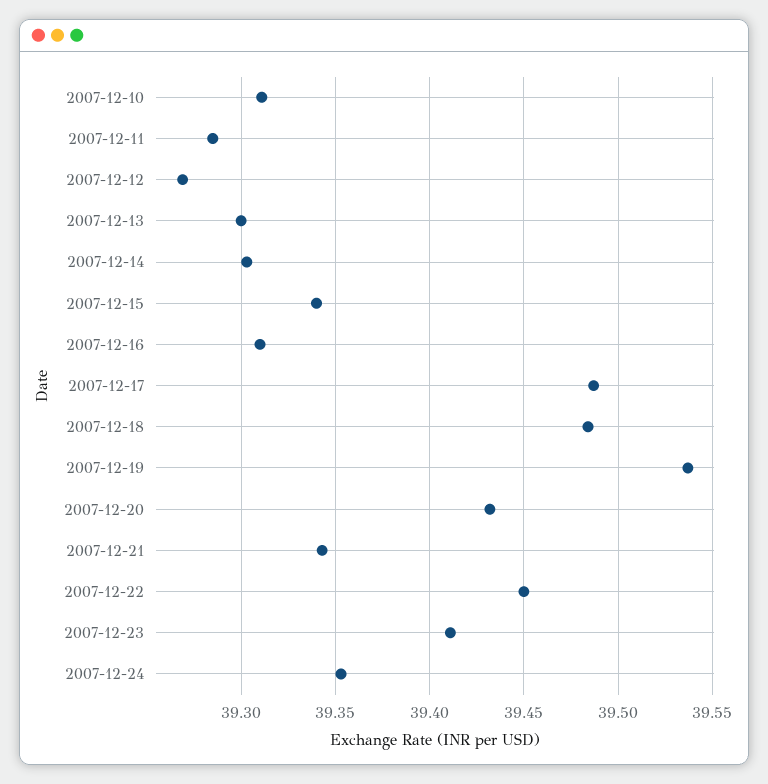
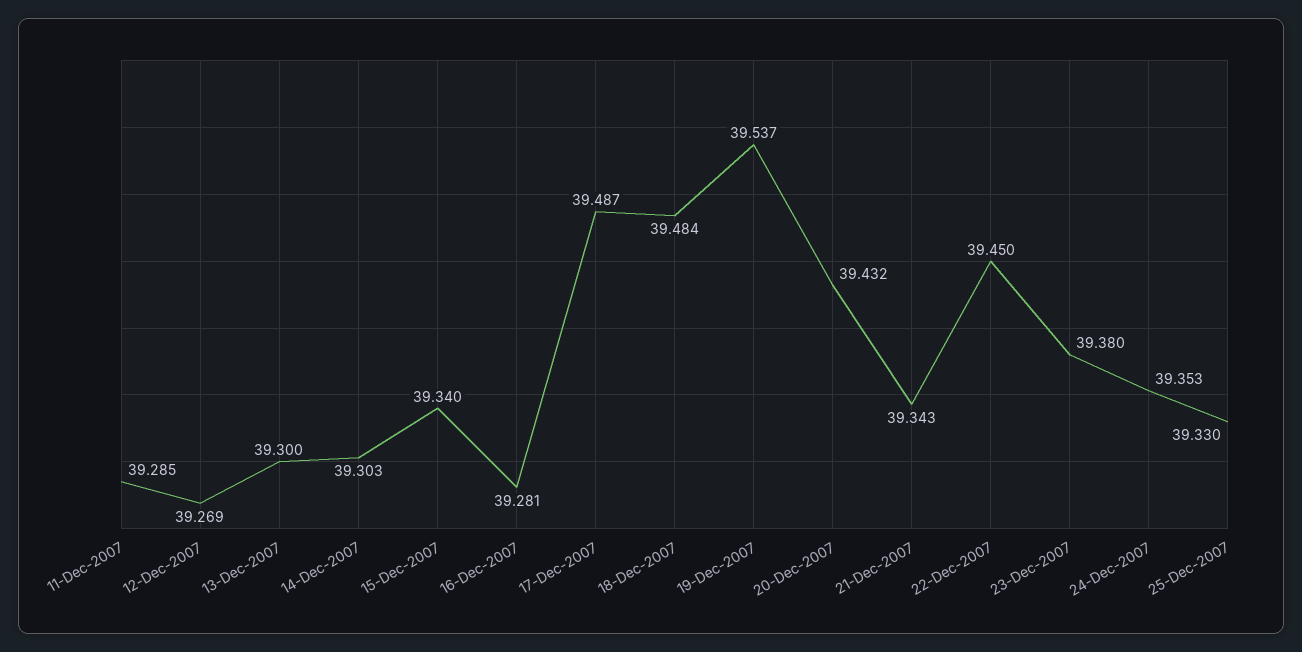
2007-12-10: 39.31 -> none
2007-12-16: 39.31 -> 39.281
2007-12-23: 39.41 -> 39.38
25-Dec-2007: none -> 39.33

